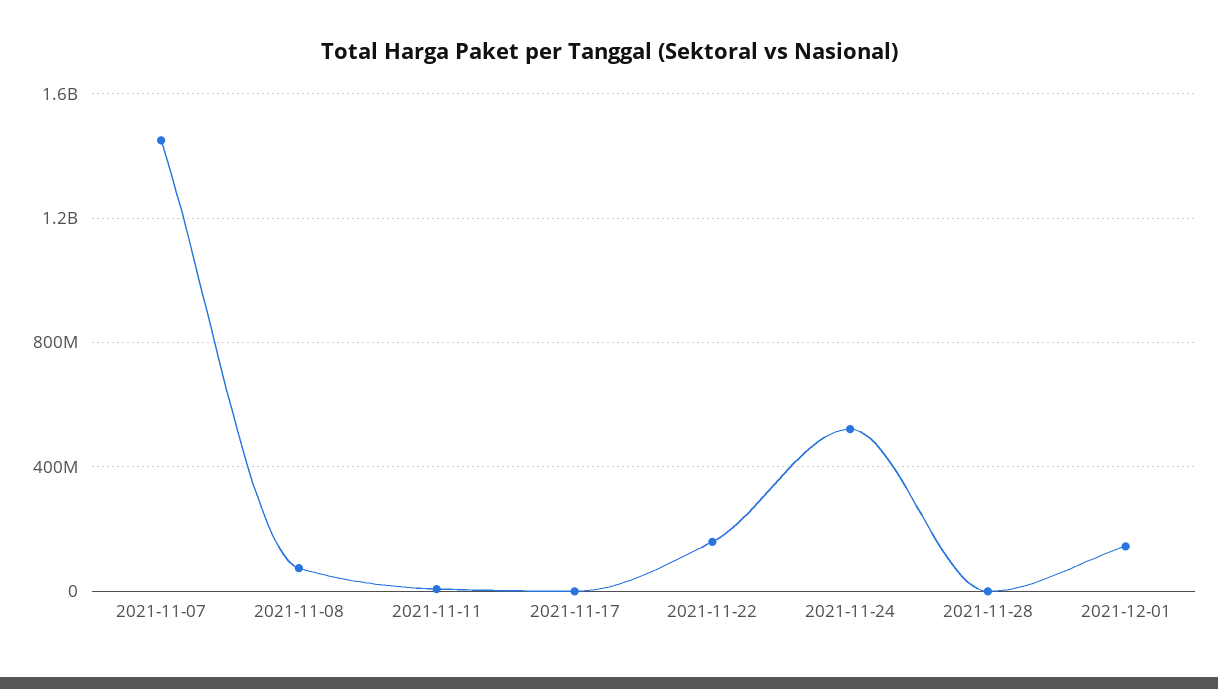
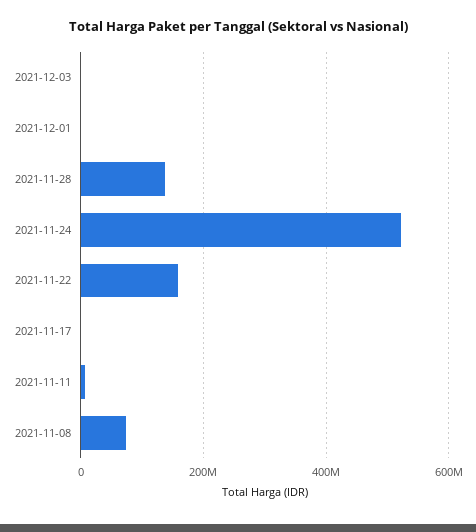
2021-11-07: 1450000000 -> none
2021-11-28: 0 -> 140000000
2021-12-01: 150000000 -> 0
2021-12-03: none -> 0

